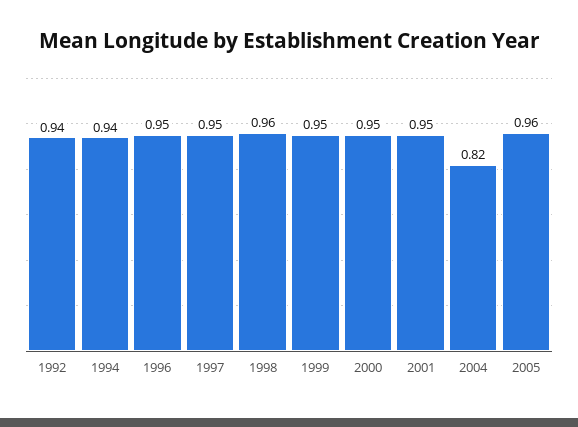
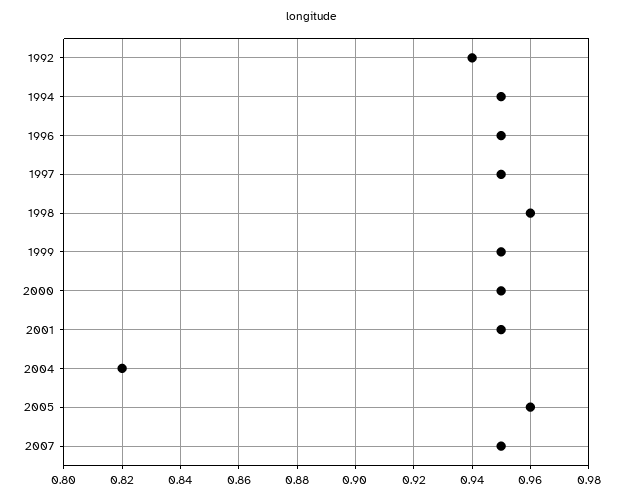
1994: 0.94 -> 0.95
2007: none -> 0.95

